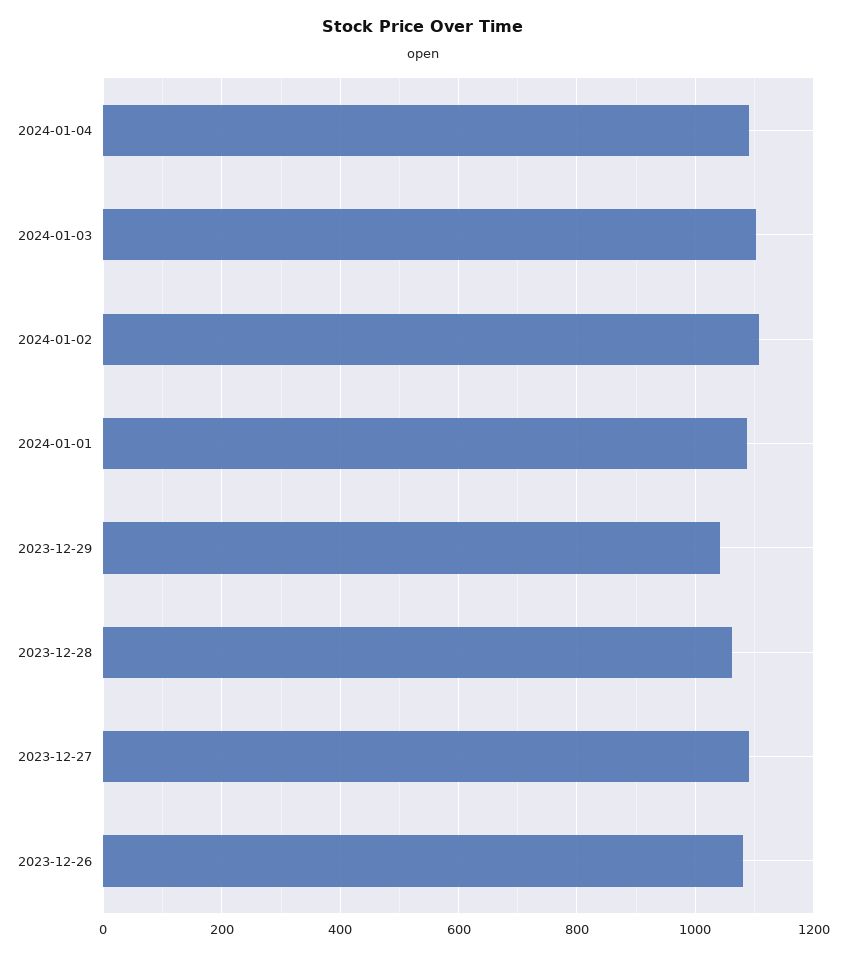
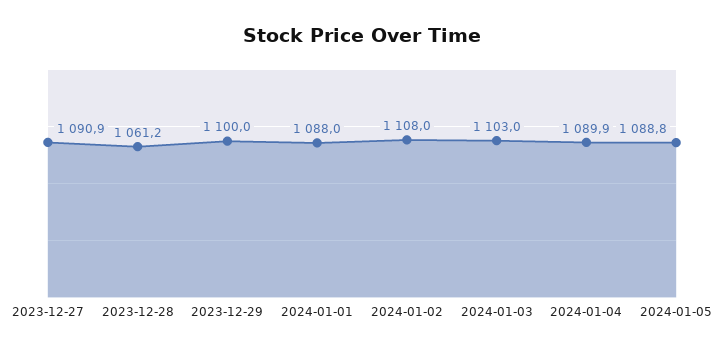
2023-12-29: 1040 -> 1100
2023-12-26: 1080 -> none
2024-01-05: none -> 1088.8

